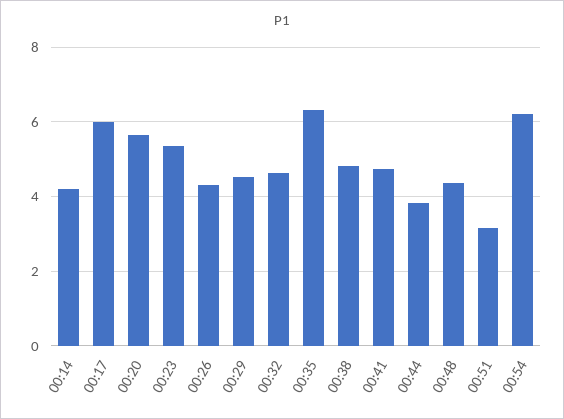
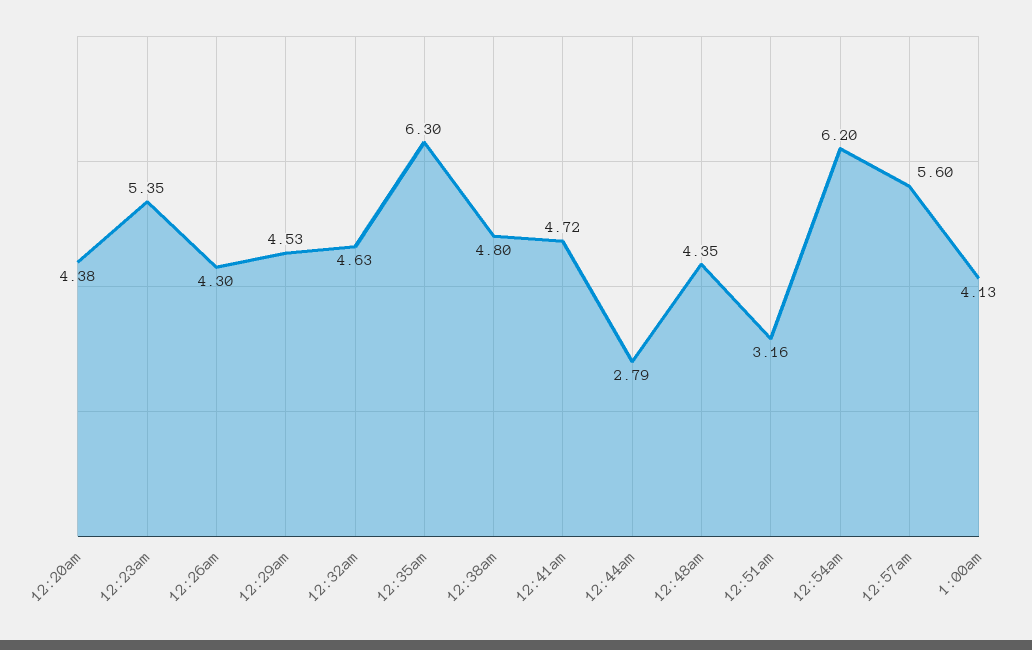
00:14: 4.2 -> none
00:17: 6 -> none
00:20: 5.6 -> 4.38
00:44: 3.8 -> 2.79
12:57am: none -> 5.6
1:00am: none -> 4.13

